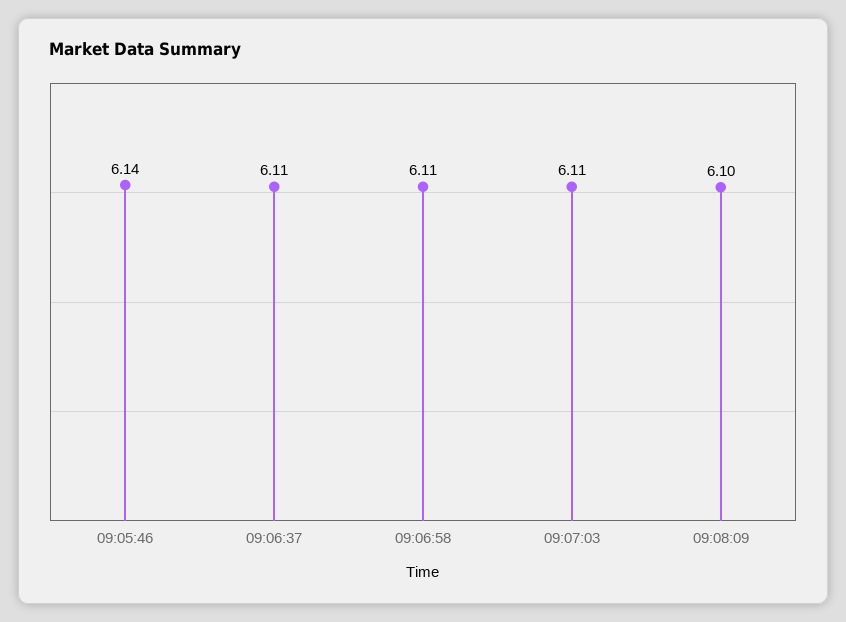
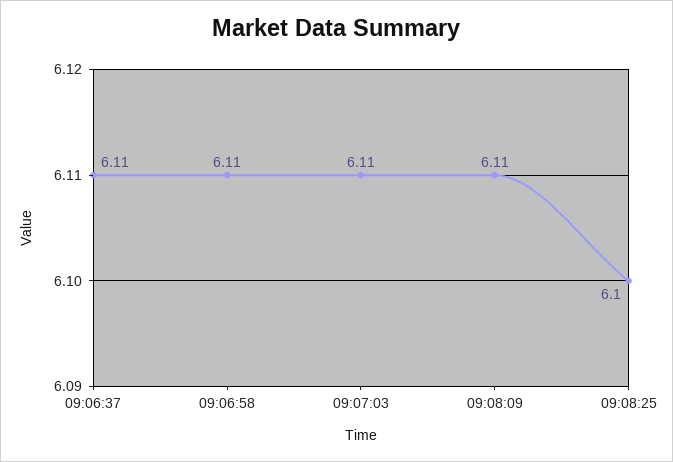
09:05:46: 6.14 -> none
09:08:09: 6.1 -> 6.11
09:08:25: none -> 6.1

